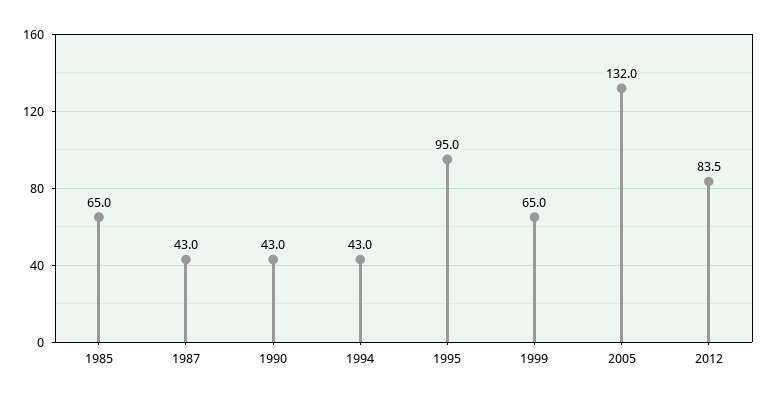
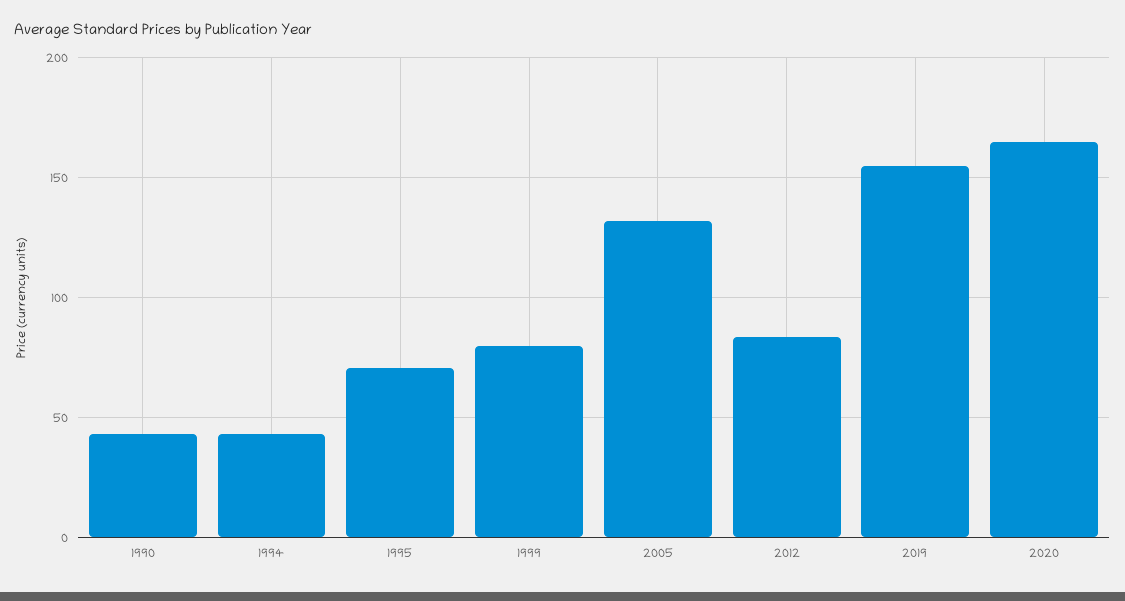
1985: 65 -> none
1987: 43 -> none
1995: 95 -> 70
1999: 65 -> 80
2019: none -> 155
2020: none -> 165

